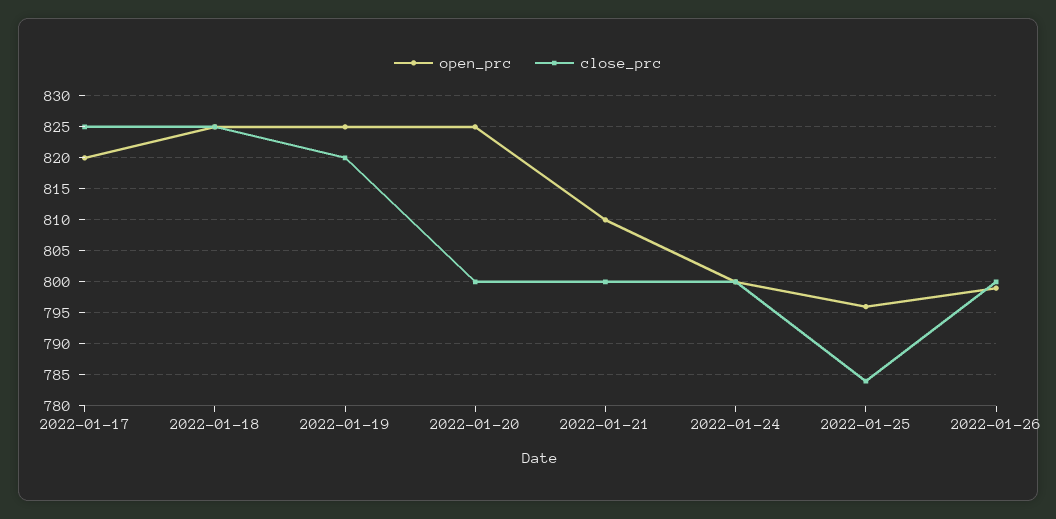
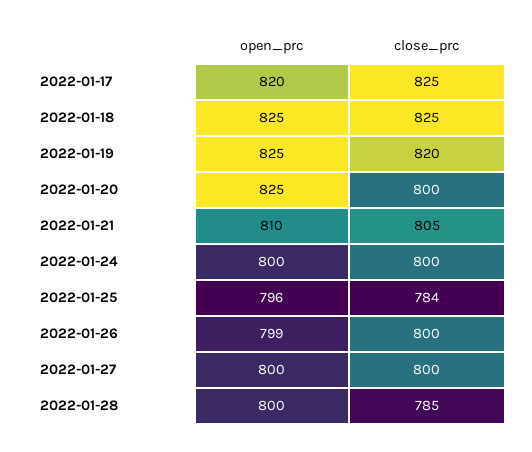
close_prc, 2022-01-21: 800 -> 805
open_prc, 2022-01-27: none -> 800
close_prc, 2022-01-27: none -> 800
open_prc, 2022-01-28: none -> 800
close_prc, 2022-01-28: none -> 785

